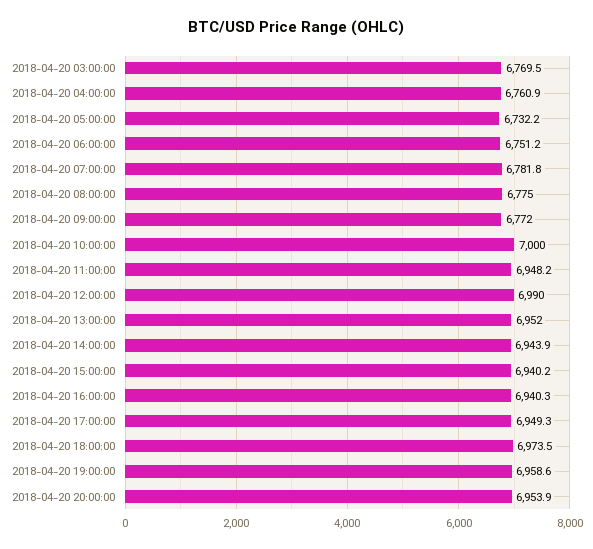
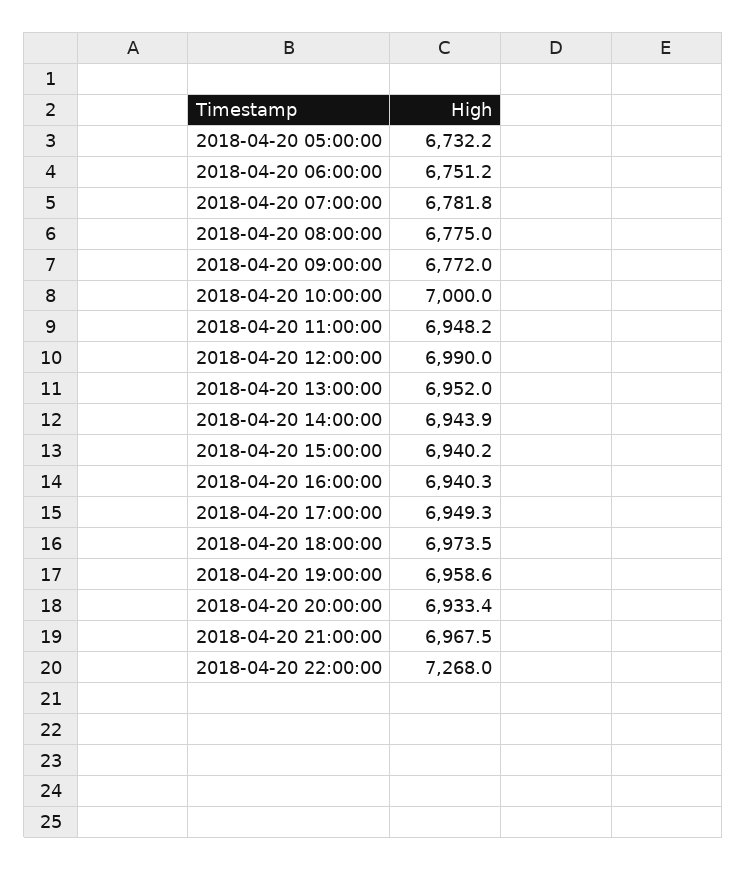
2018-04-20 03:00:00: 6769.5 -> none
2018-04-20 04:00:00: 6760.9 -> none
2018-04-20 20:00:00: 6953.9 -> 6933.4
2018-04-20 21:00:00: none -> 6967.5
2018-04-20 22:00:00: none -> 7268

